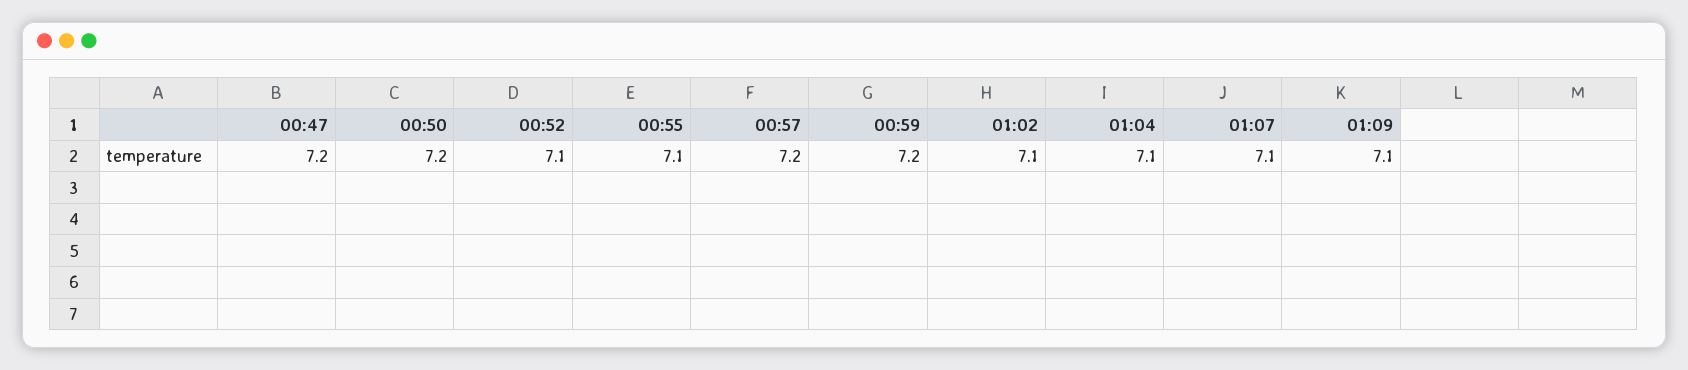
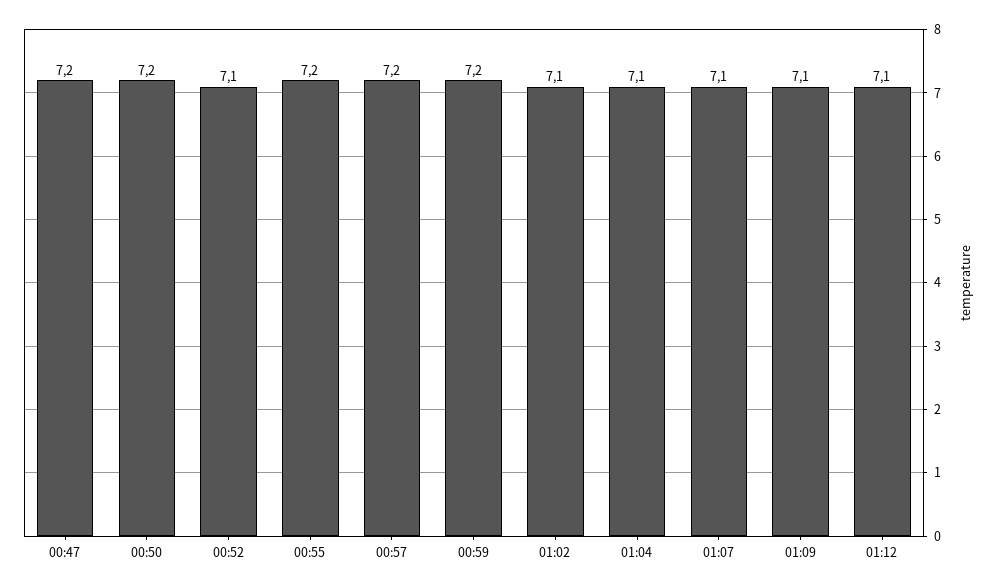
00:55: 7.1 -> 7.2
01:12: none -> 7.1

